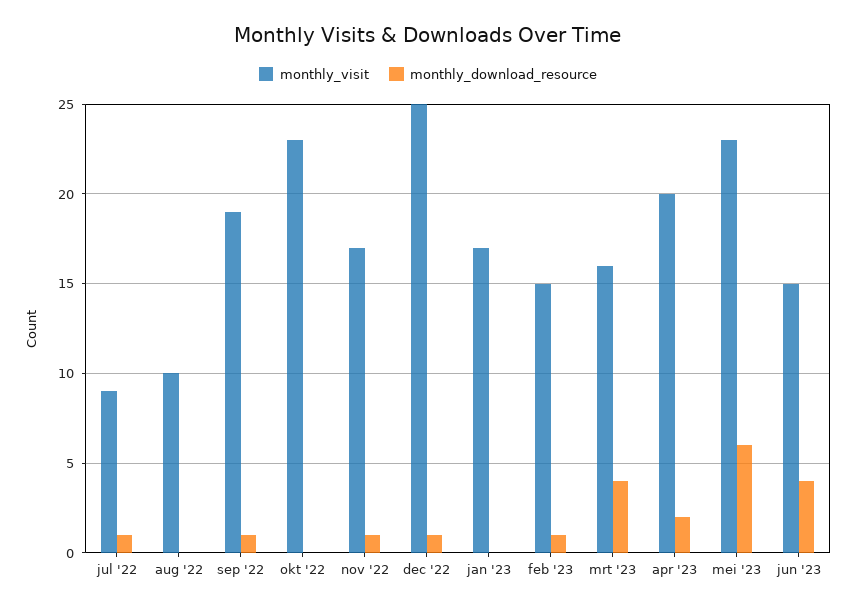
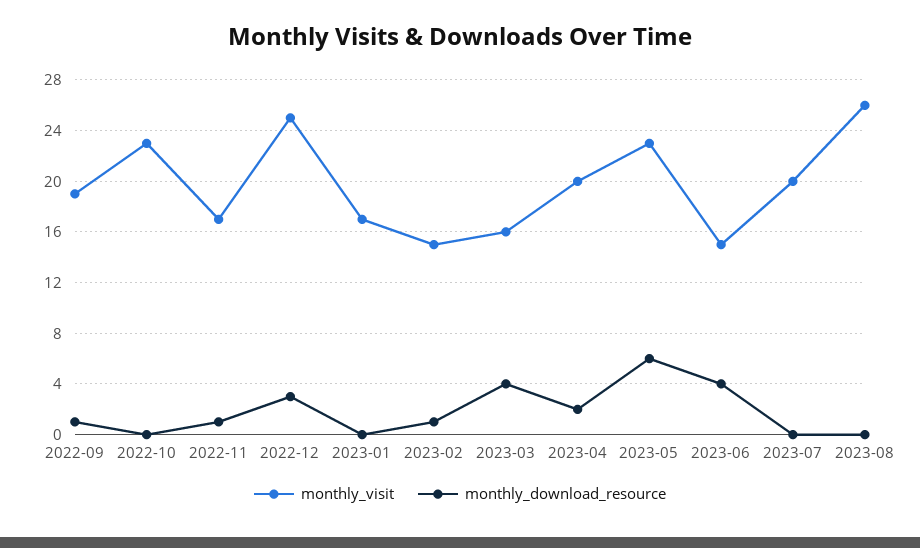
monthly_visit, jul '22: 9 -> none
monthly_download_resource, jul '22: 1 -> none
monthly_visit, aug '22: 10 -> none
monthly_download_resource, aug '22: 0 -> none
monthly_download_resource, dec '22: 1 -> 3
monthly_visit, 2023-07: none -> 20
monthly_download_resource, 2023-07: none -> 0
monthly_visit, 2023-08: none -> 26
monthly_download_resource, 2023-08: none -> 0

